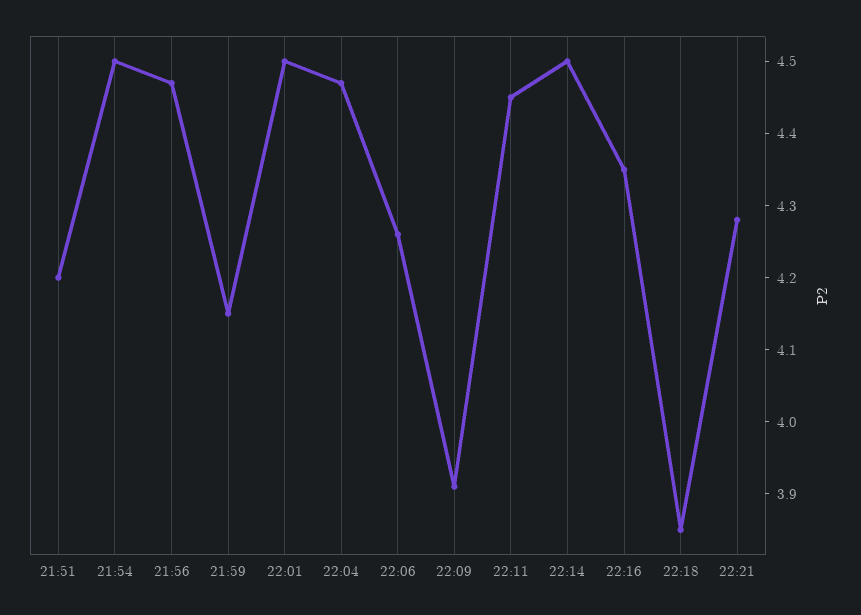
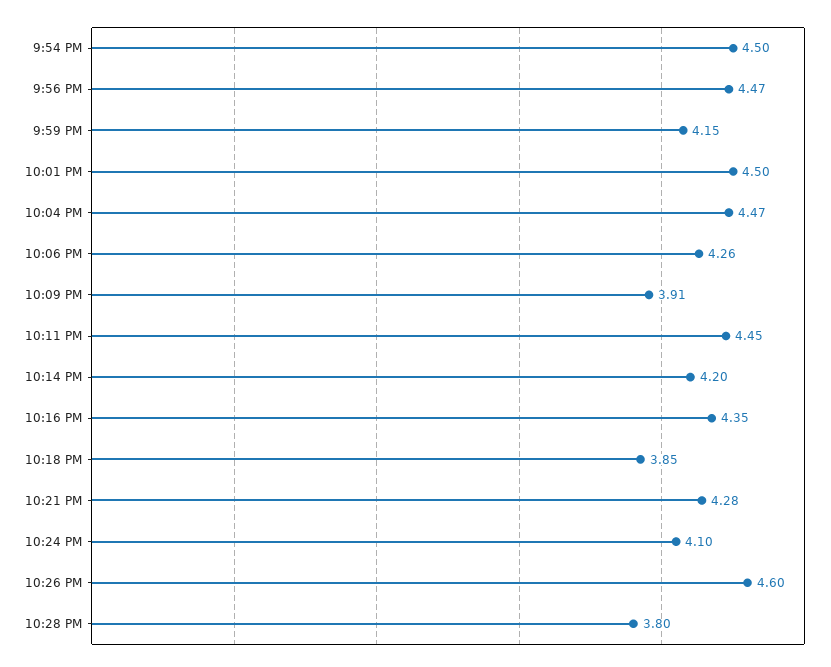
21:51: 4.2 -> none
22:14: 4.5 -> 4.2
10:24 PM: none -> 4.1
10:26 PM: none -> 4.6
10:28 PM: none -> 3.8

